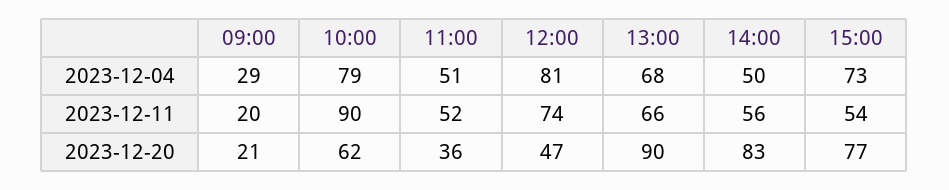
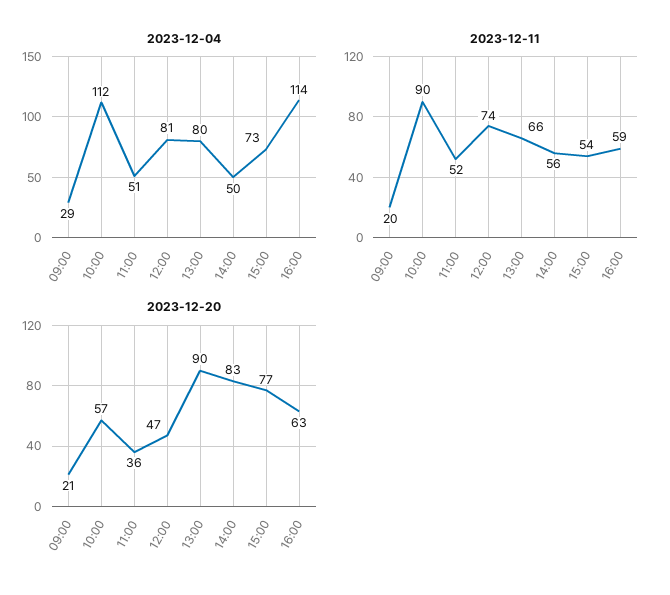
2023-12-04, 10:00: 79 -> 112
2023-12-04, 13:00: 68 -> 80
2023-12-20, 10:00: 62 -> 57
2023-12-04, 16:00: none -> 114
2023-12-11, 16:00: none -> 59
2023-12-20, 16:00: none -> 63

